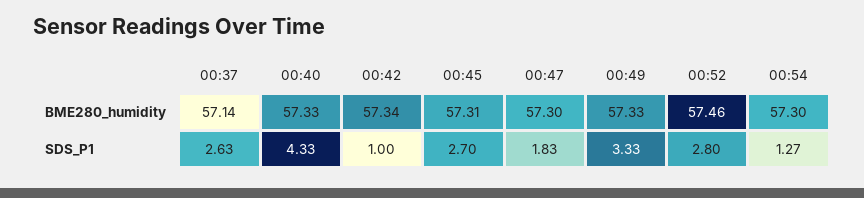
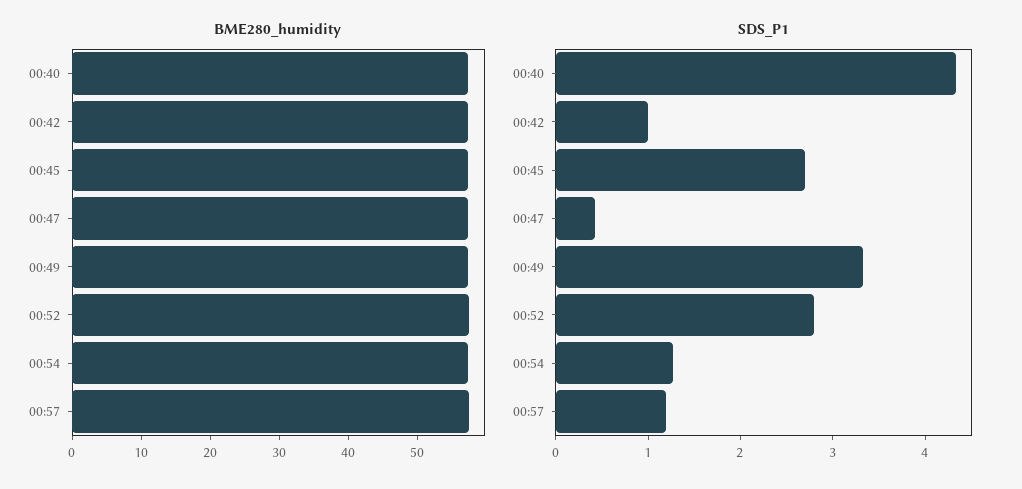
BME280_humidity, 00:37: 57.14 -> none
SDS_P1, 00:37: 2.63 -> none
SDS_P1, 00:47: 1.83 -> 0.4
BME280_humidity, 00:57: none -> 58
SDS_P1, 00:57: none -> 1.2

